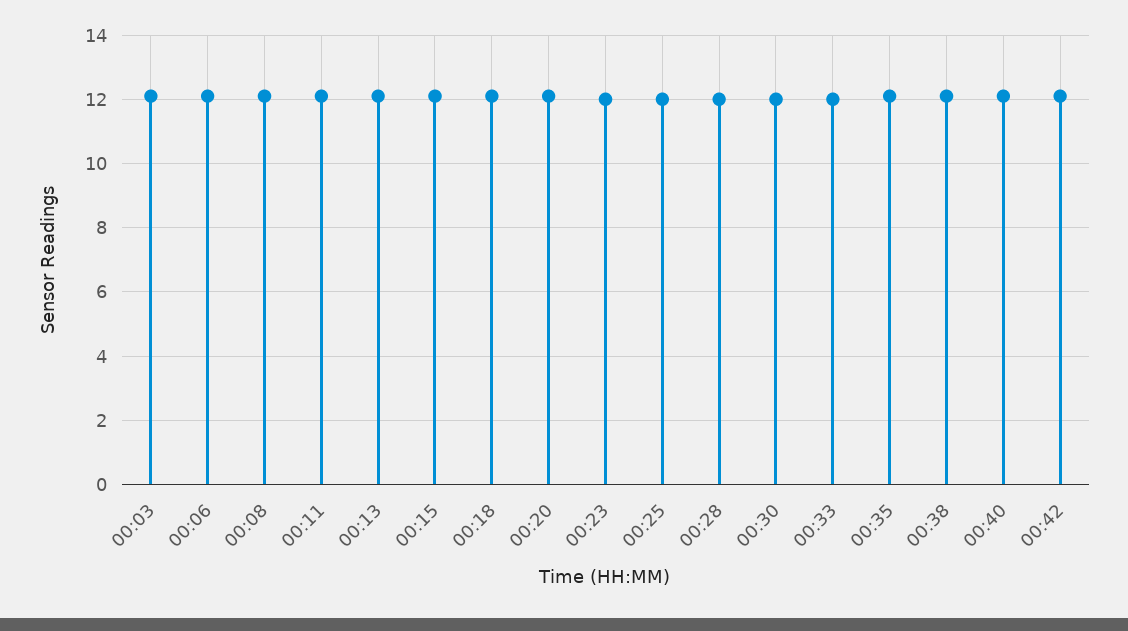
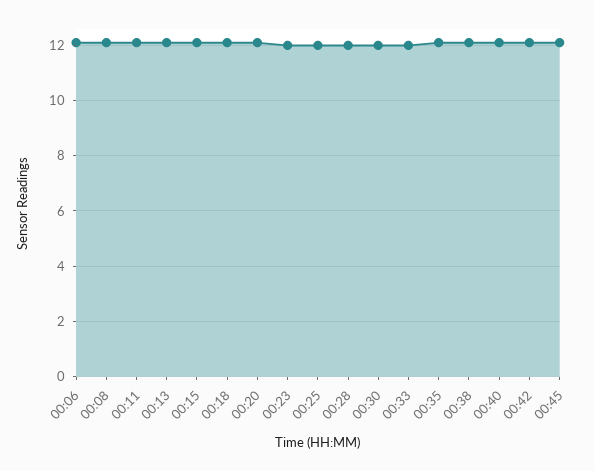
00:03: 12 -> none
00:45: none -> 12

